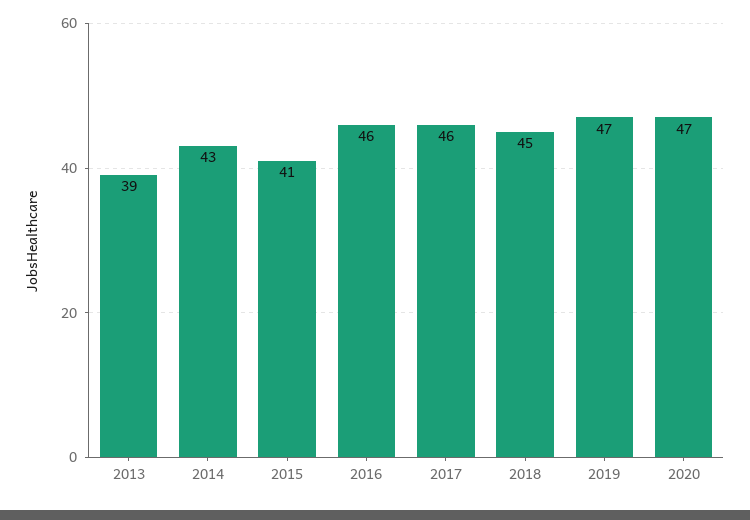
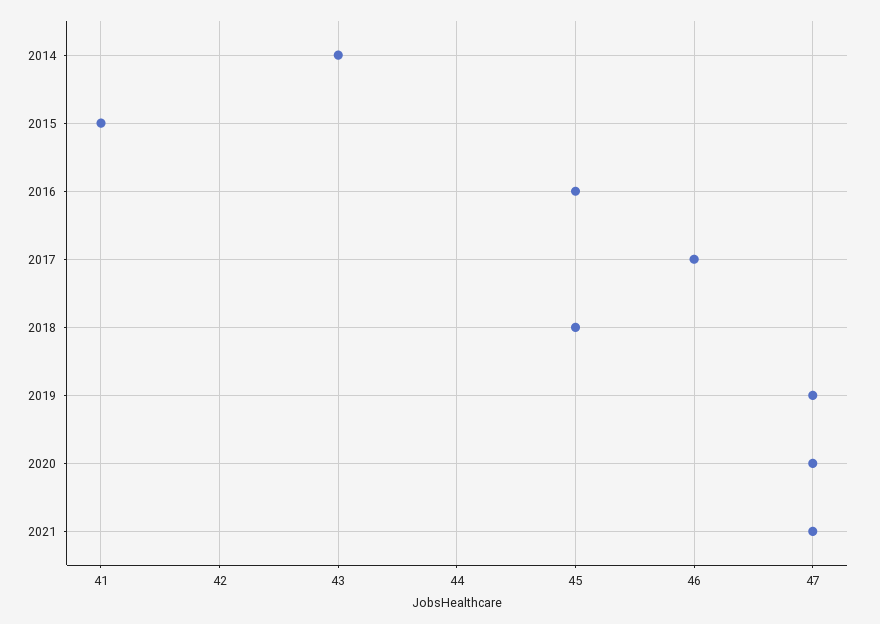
2013: 39 -> none
2016: 46 -> 45
2021: none -> 47

